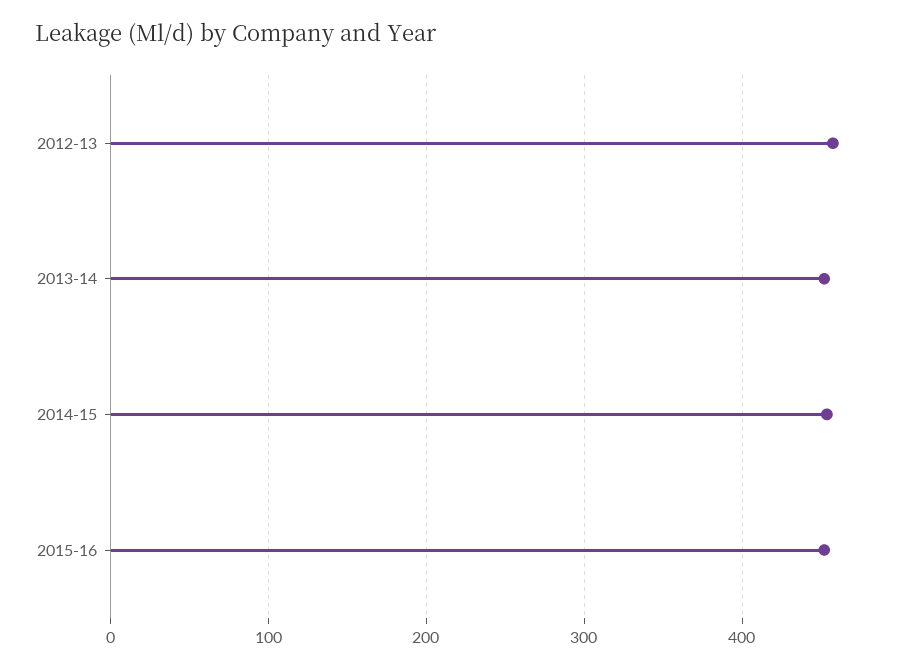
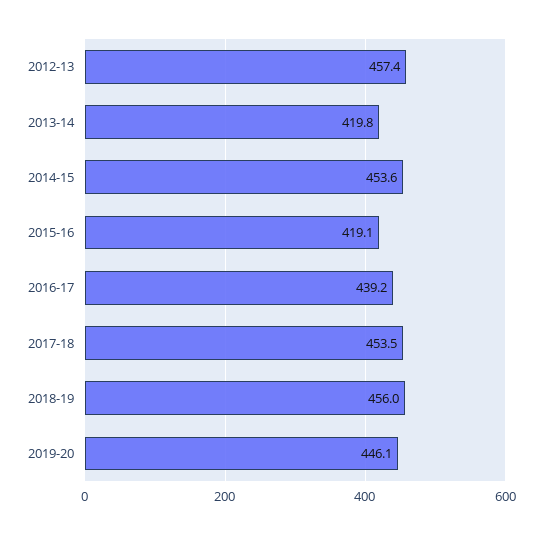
2013-14: 450 -> 419.8
2015-16: 450 -> 419.1
2016-17: none -> 439.2
2017-18: none -> 453.5
2018-19: none -> 456
2019-20: none -> 446.1

